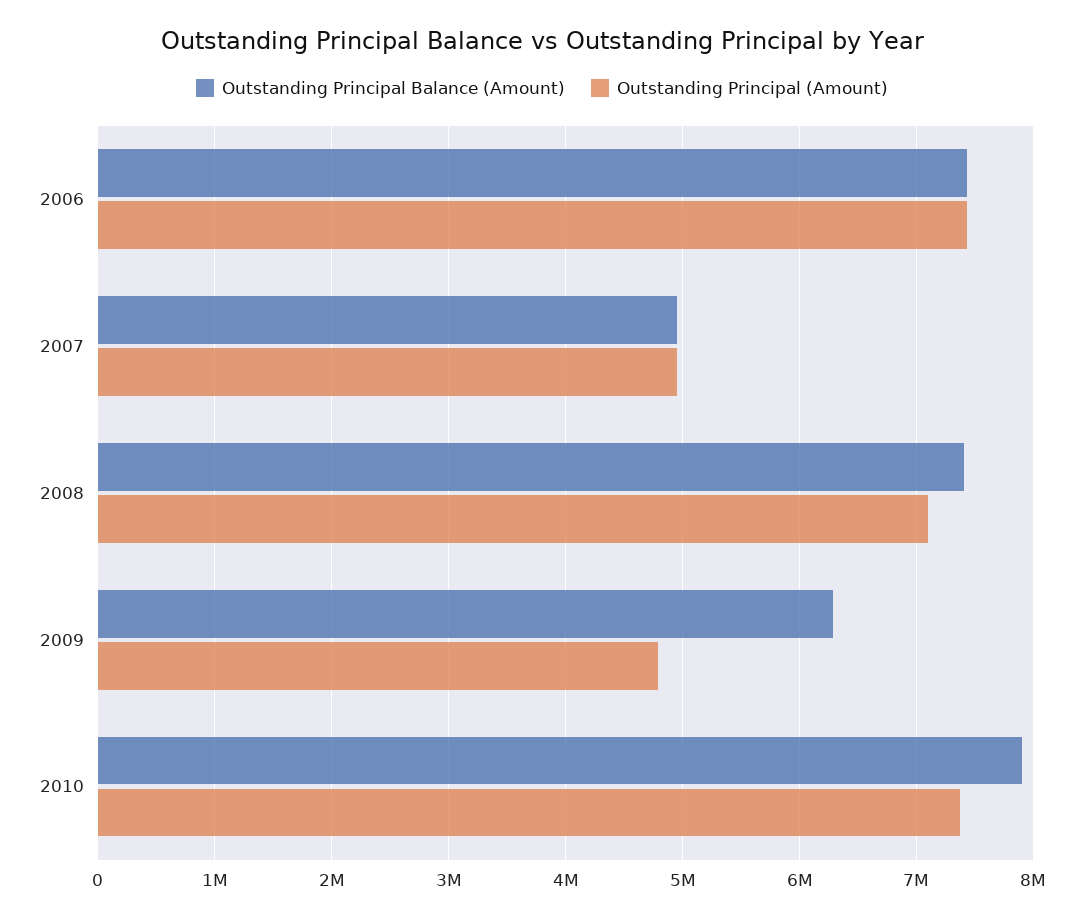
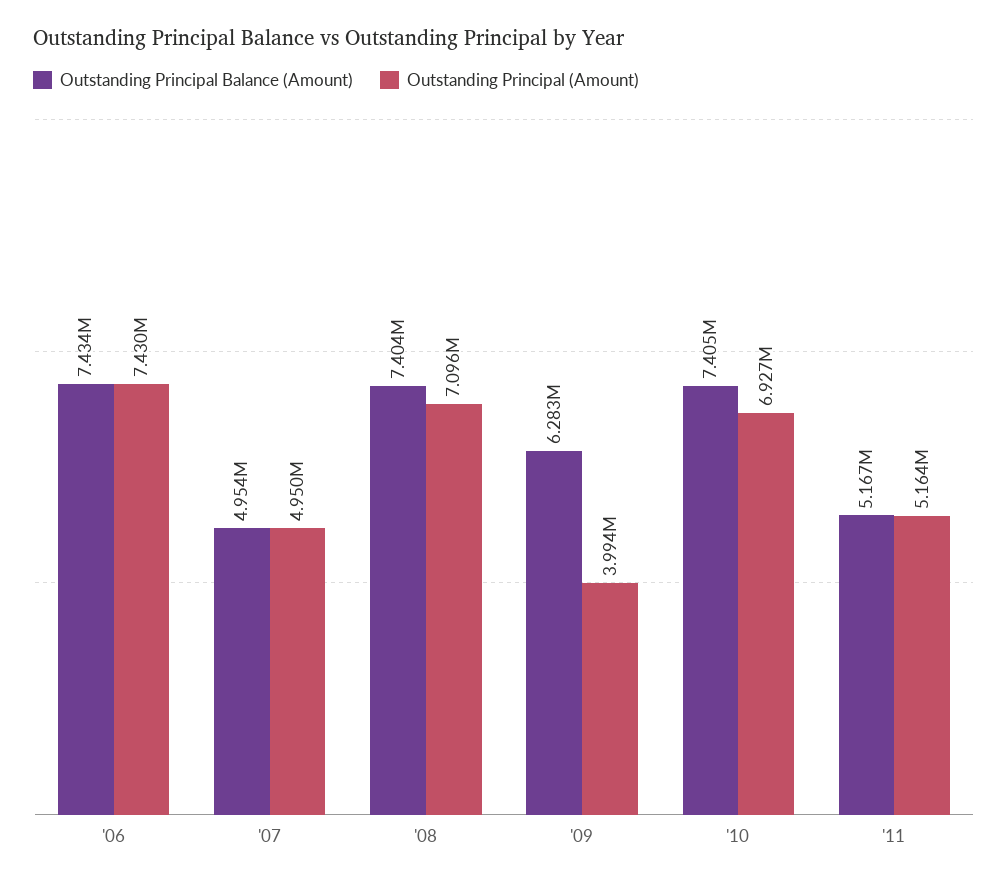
Outstanding Principal (Amount), 2009: 4800000 -> 3994000
Outstanding Principal Balance (Amount), 2010: 7900000 -> 7405000
Outstanding Principal (Amount), 2010: 7400000 -> 6927000
Outstanding Principal Balance (Amount), '11: none -> 5167000
Outstanding Principal (Amount), '11: none -> 5164000

